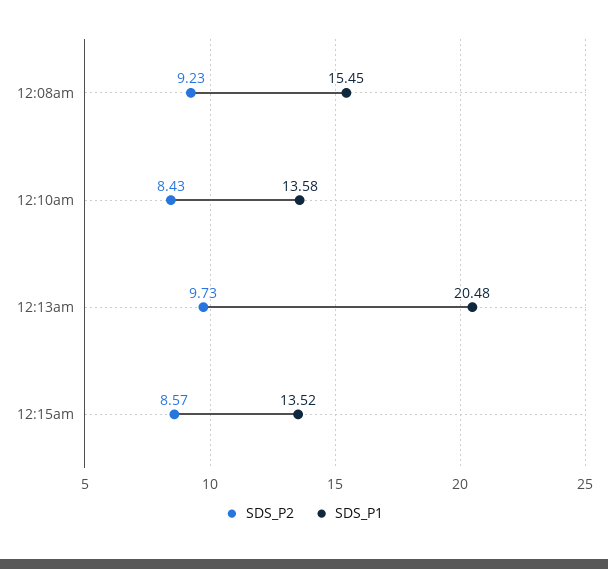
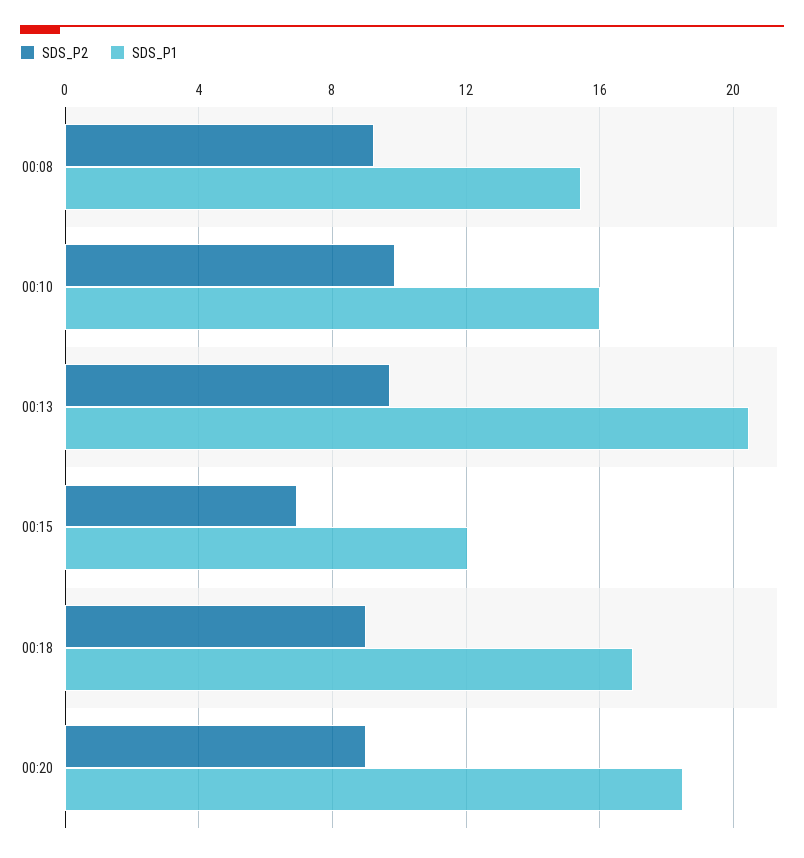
SDS_P2, 12:10am: 8.43 -> 10
SDS_P1, 12:10am: 13.58 -> 16
SDS_P2, 12:15am: 8.57 -> 7
SDS_P1, 12:15am: 13.52 -> 12
SDS_P2, 00:18: none -> 9
SDS_P1, 00:18: none -> 17
SDS_P2, 00:20: none -> 9
SDS_P1, 00:20: none -> 18.5

